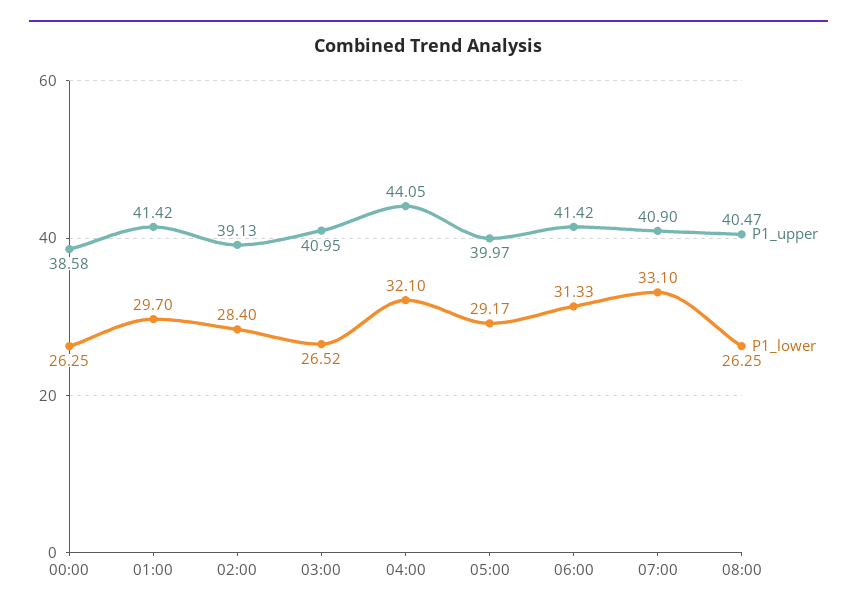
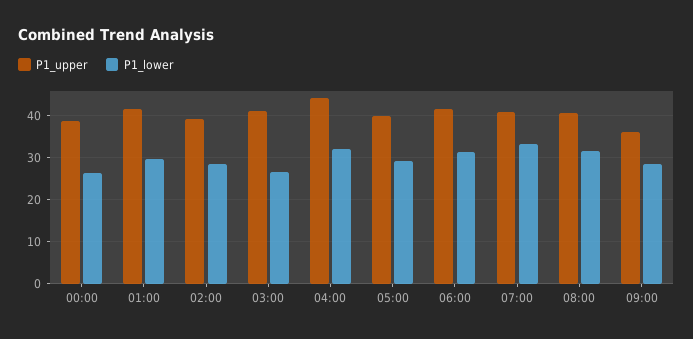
P1_lower, 08:00: 26.25 -> 32
P1_upper, 09:00: none -> 36
P1_lower, 09:00: none -> 28

